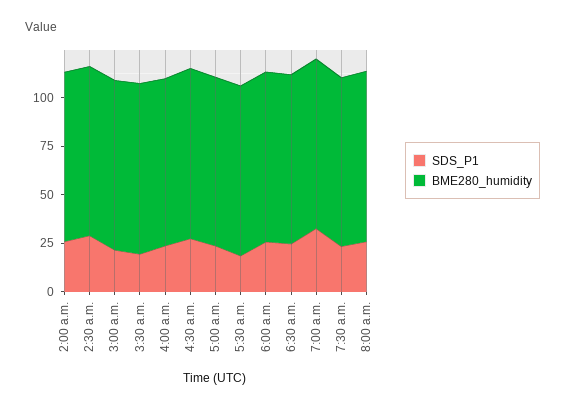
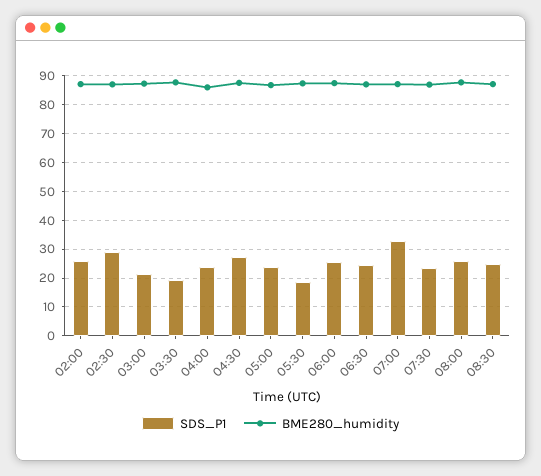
SDS_P1, 08:30: none -> 25
BME280_humidity, 08:30: none -> 87.5

